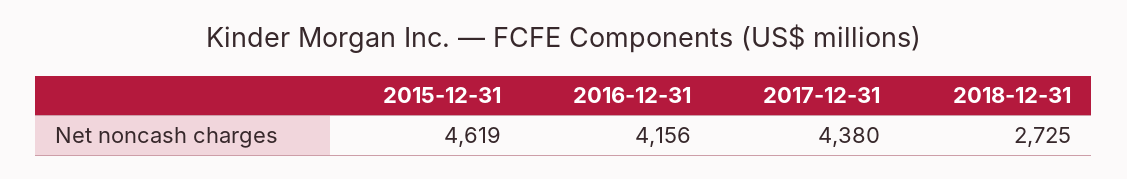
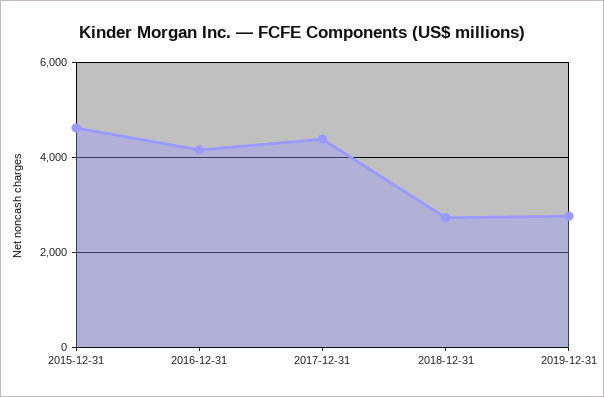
2019-12-31: none -> 2800

